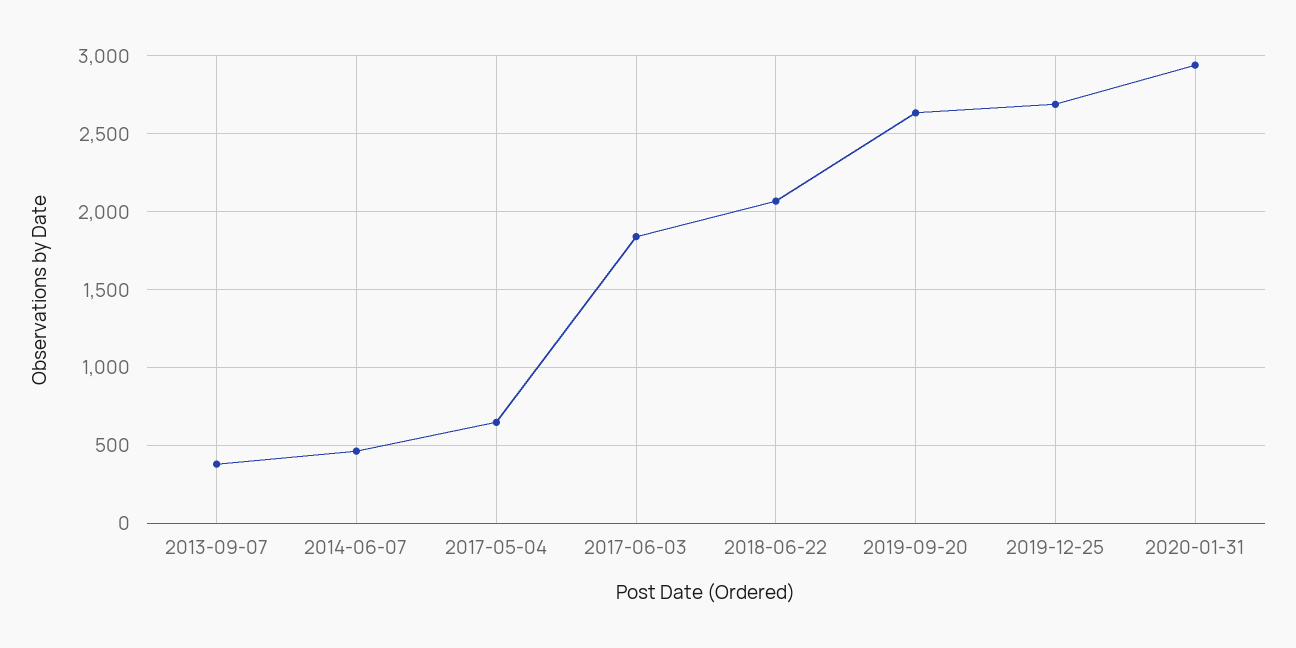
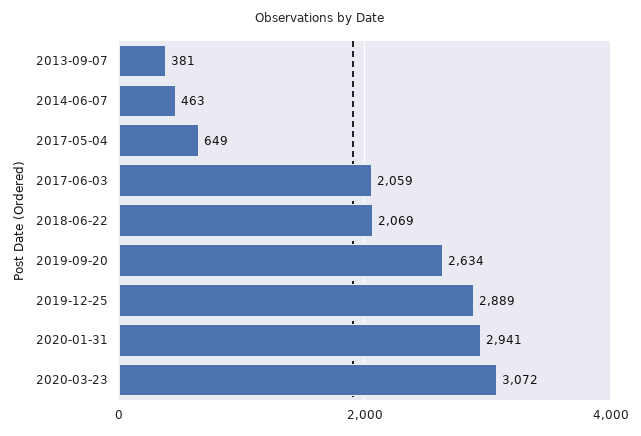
2017-06-03: 1850 -> 2059
2019-12-25: 2700 -> 2889
2020-03-23: none -> 3072

